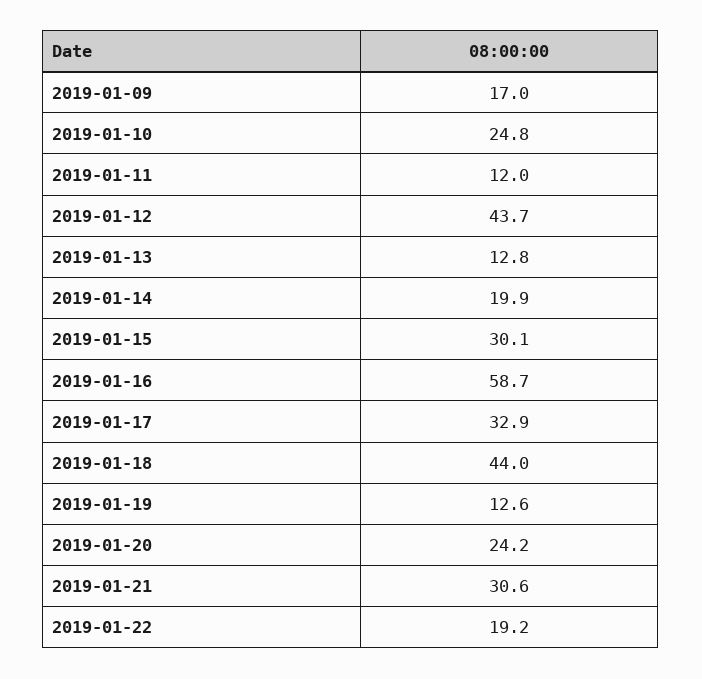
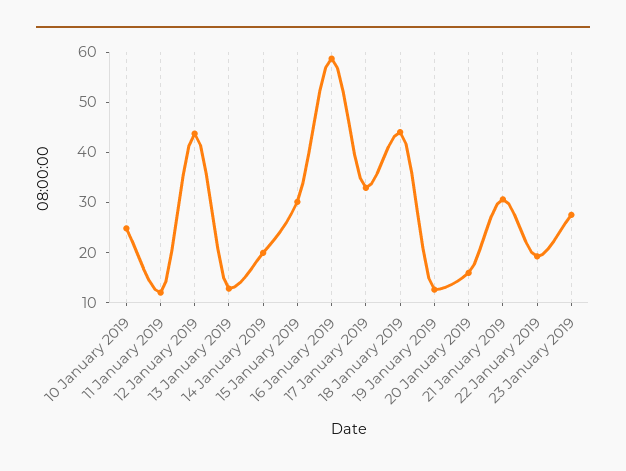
2019-01-09: 17 -> none
2019-01-20: 24.2 -> 16
23 January 2019: none -> 28

